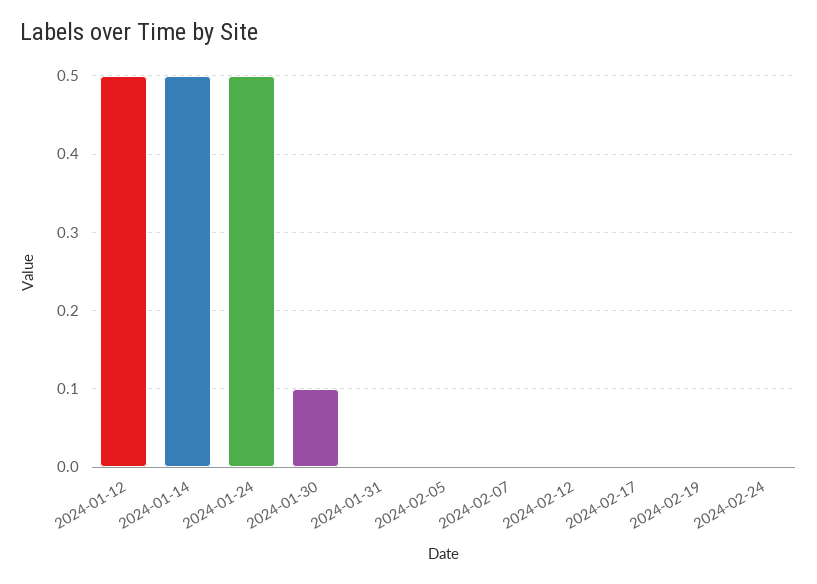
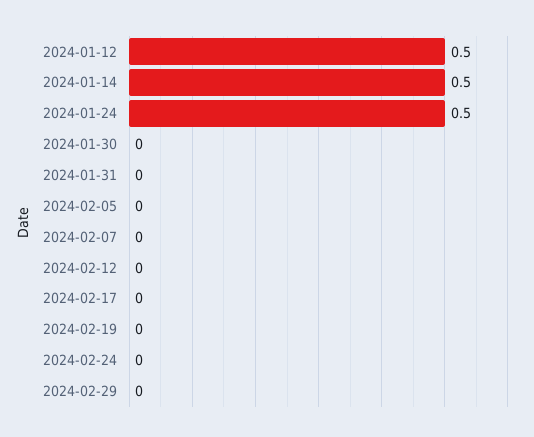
2024-01-30: 0.1 -> 0
2024-02-29: none -> 0

